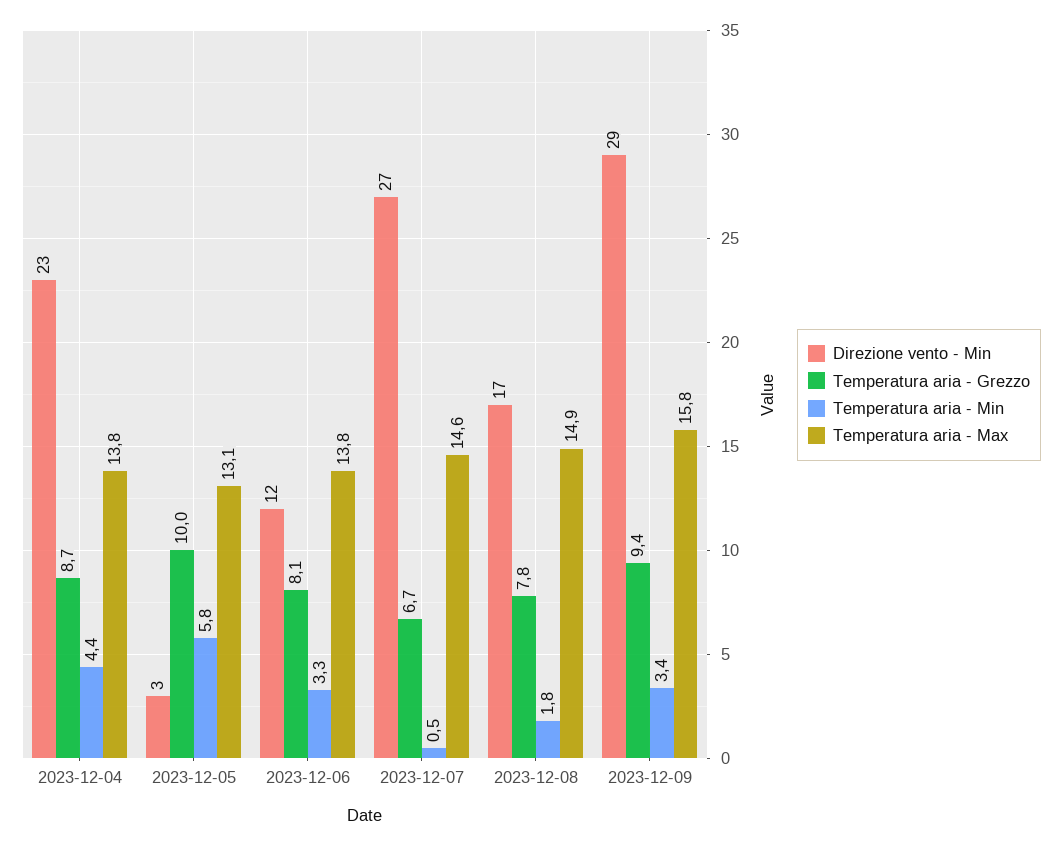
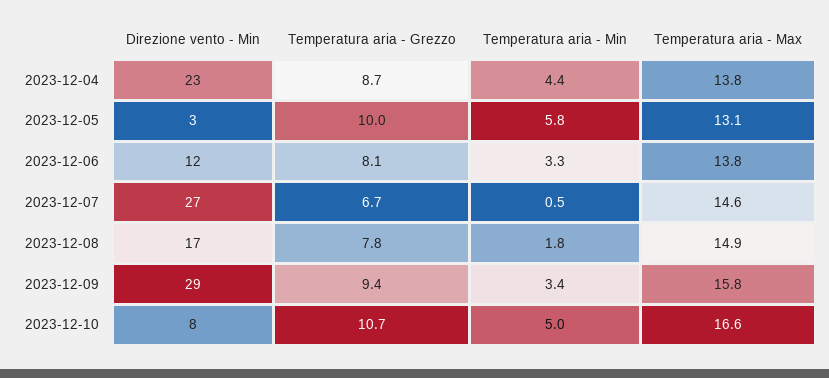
Direzione vento - Min, 2023-12-10: none -> 8
Temperatura aria - Grezzo, 2023-12-10: none -> 10.7
Temperatura aria - Min, 2023-12-10: none -> 5
Temperatura aria - Max, 2023-12-10: none -> 16.6

